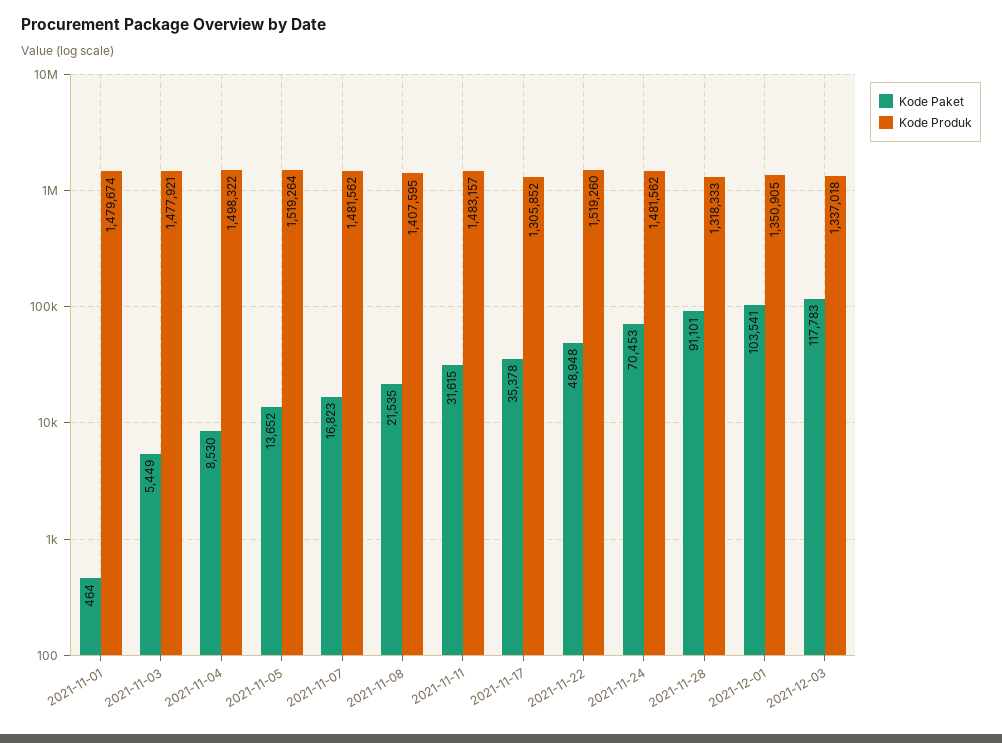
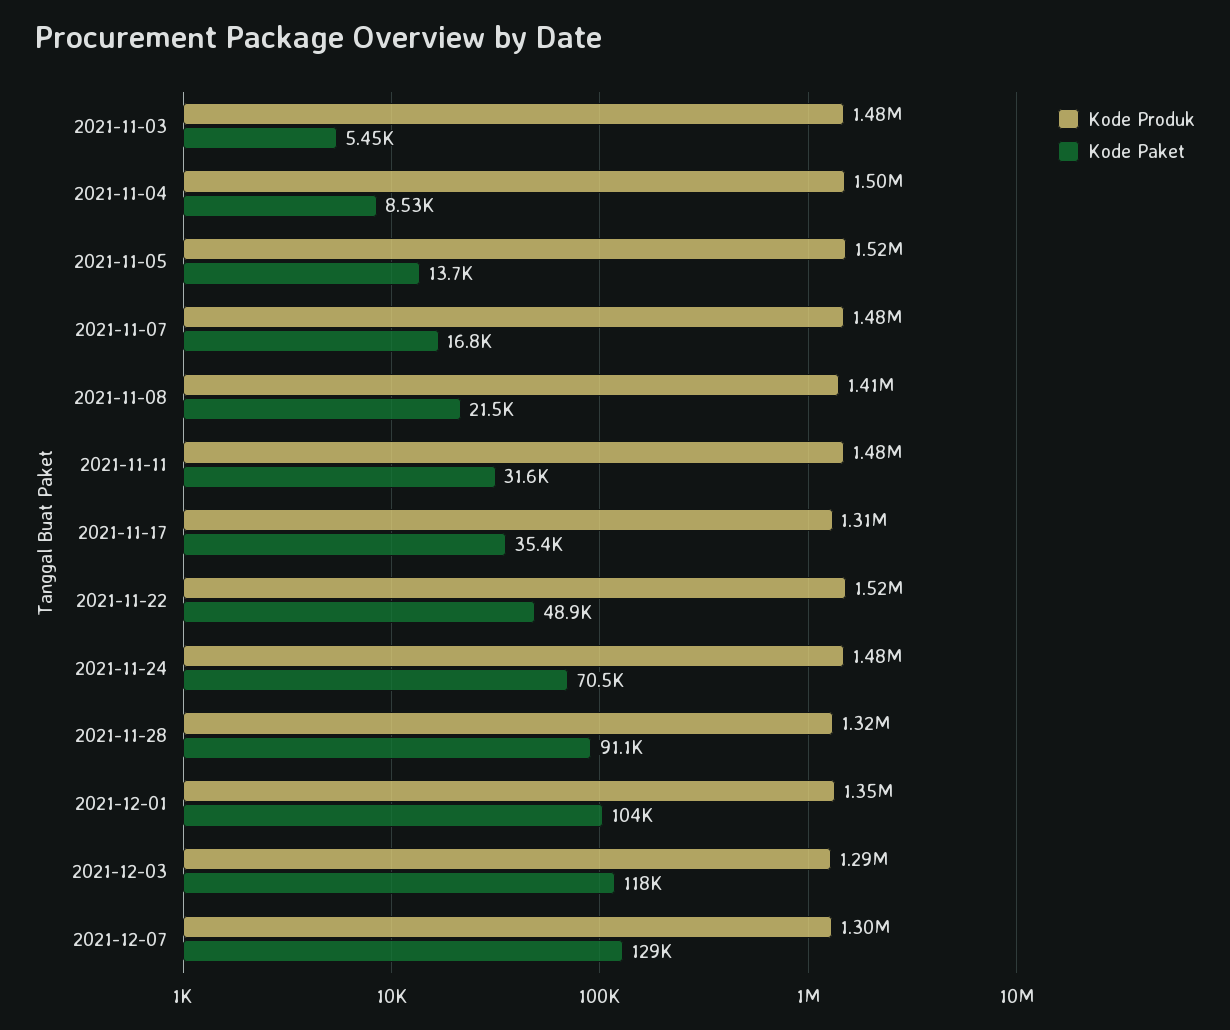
Kode Paket, 2021-11-01: 464 -> none
Kode Produk, 2021-11-01: 1479674 -> none
Kode Produk, 2021-12-03: 1337018 -> 1290000
Kode Produk, 2021-12-07: none -> 1300000
Kode Paket, 2021-12-07: none -> 129000

